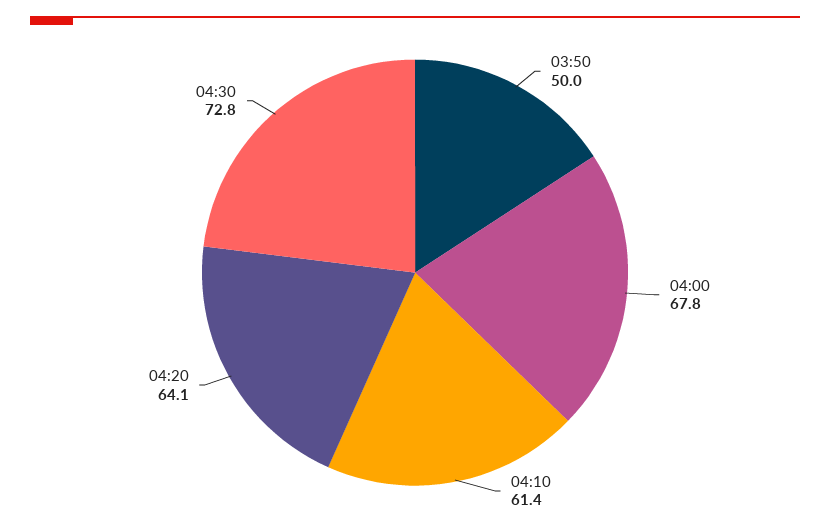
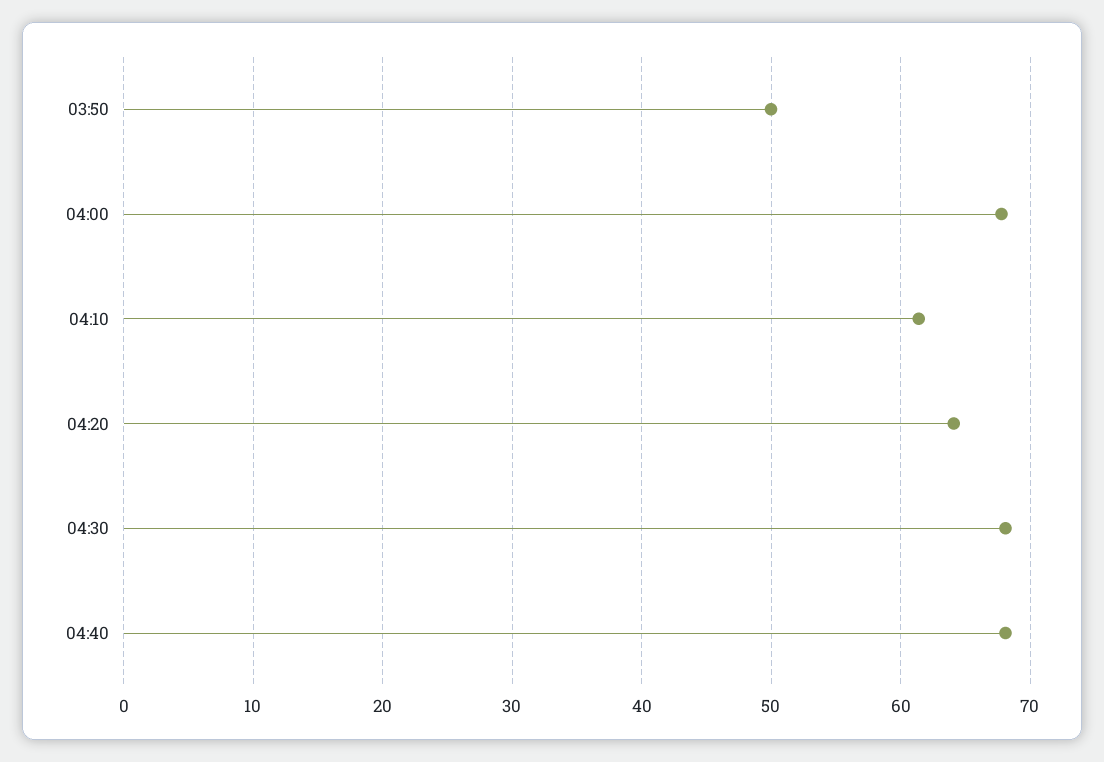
04:30: 72.8 -> 68
04:40: none -> 68

